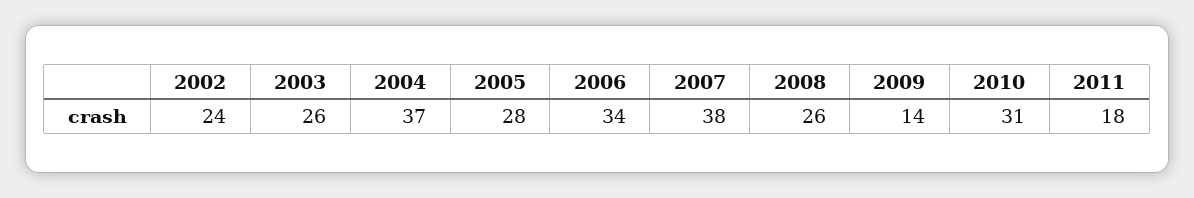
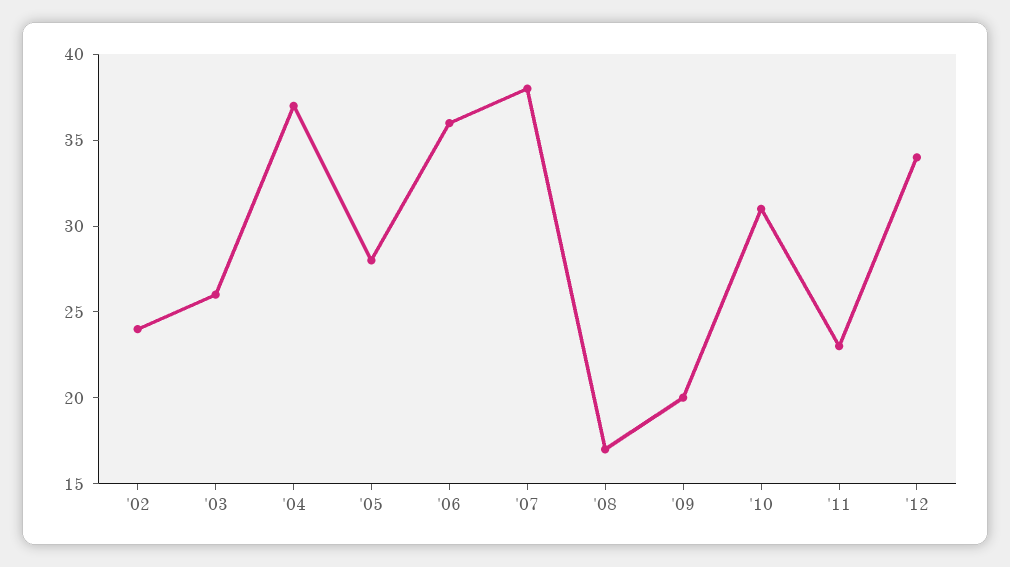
2006: 34 -> 36
2008: 26 -> 17
2009: 14 -> 20
2011: 18 -> 23
'12: none -> 34

